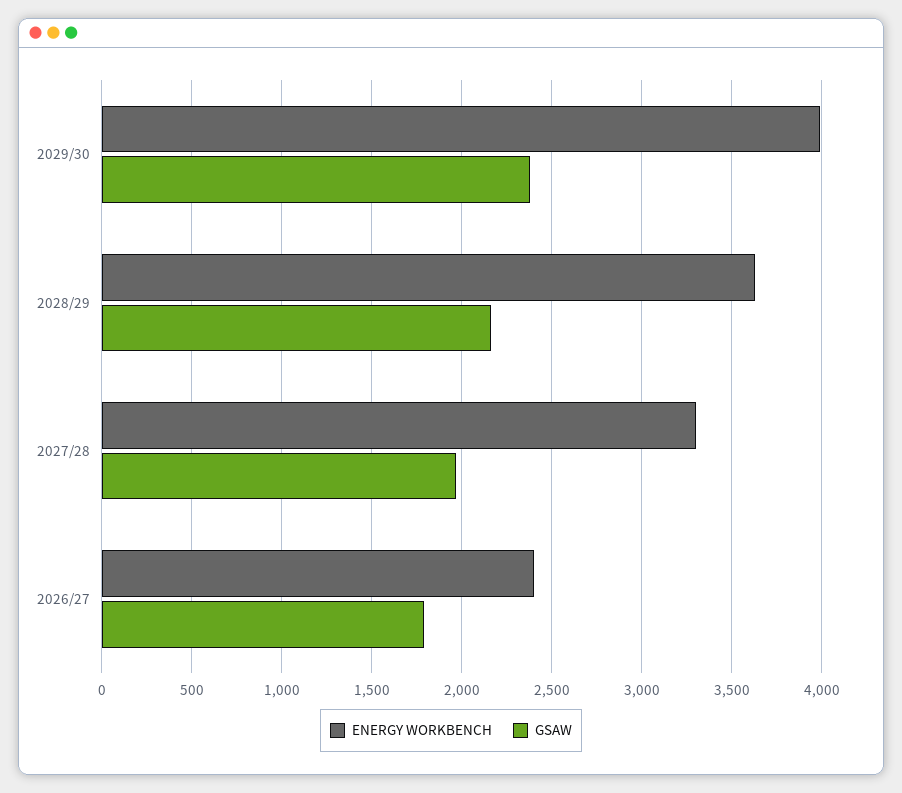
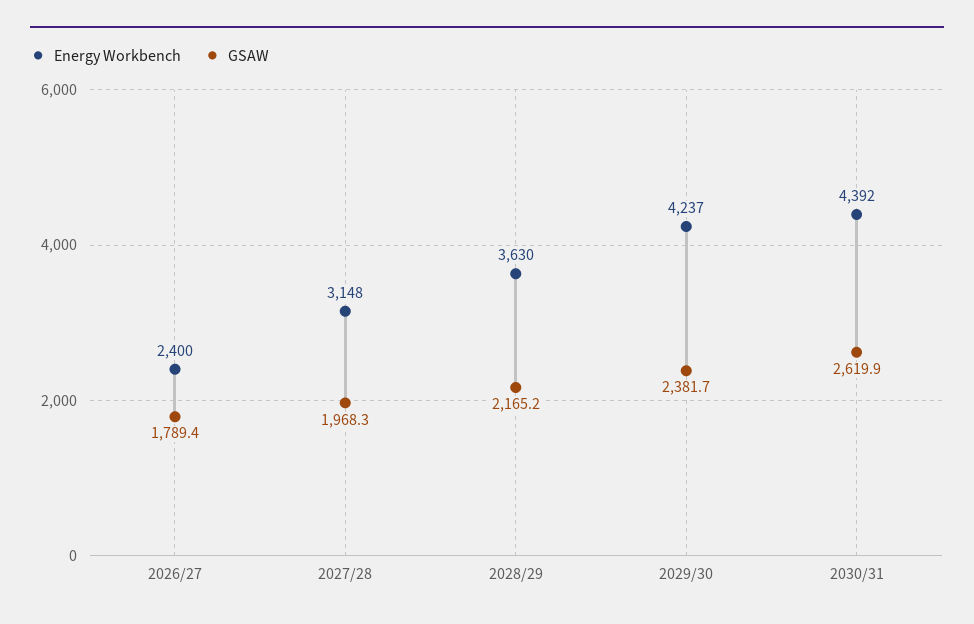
ENERGY WORKBENCH, 2029/30: 4000 -> 4237
ENERGY WORKBENCH, 2027/28: 3300 -> 3148
ENERGY WORKBENCH, 2030/31: none -> 4392
GSAW, 2030/31: none -> 2619.9

